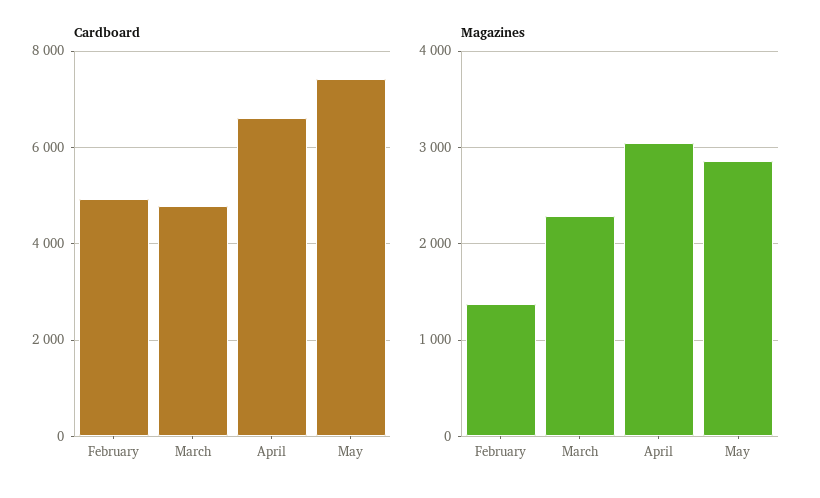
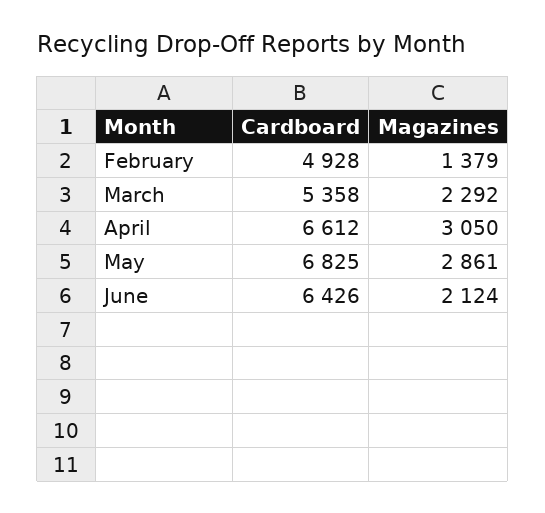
Cardboard, March: 4800 -> 5358
Cardboard, May: 7400 -> 6825
Cardboard, June: none -> 6426
Magazines, June: none -> 2124

